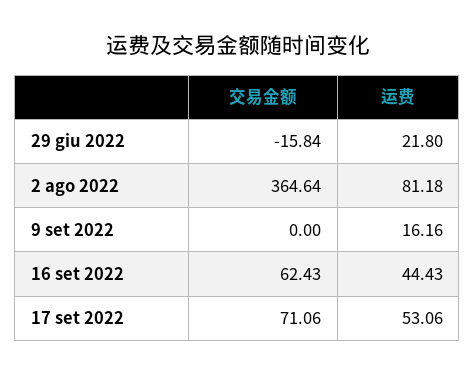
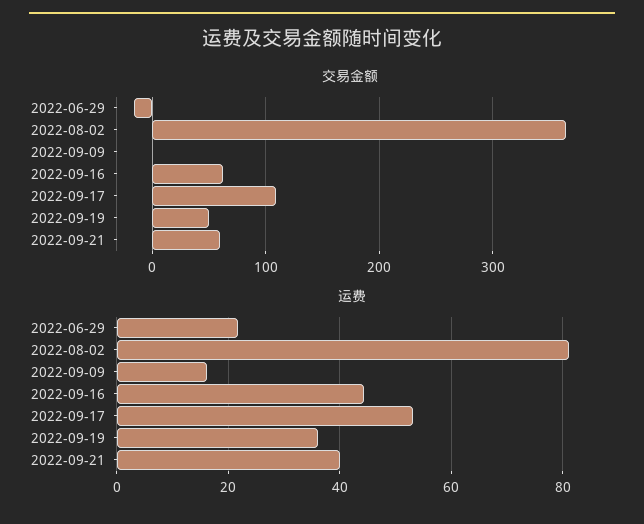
交易金额, 17 set 2022: 71.06 -> 110
交易金额, 2022-09-19: none -> 50
交易金额, 2022-09-21: none -> 60
运费, 2022-09-19: none -> 36
运费, 2022-09-21: none -> 40

